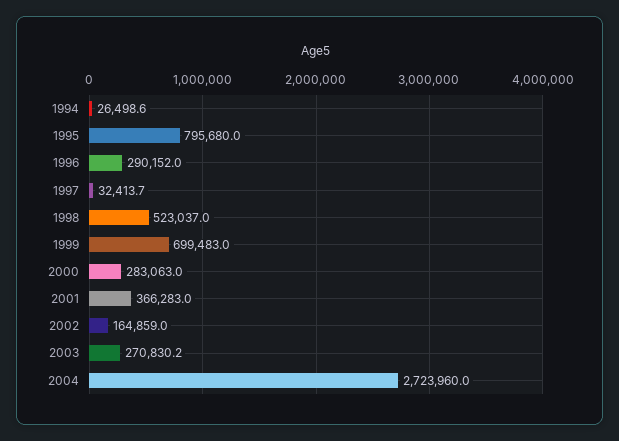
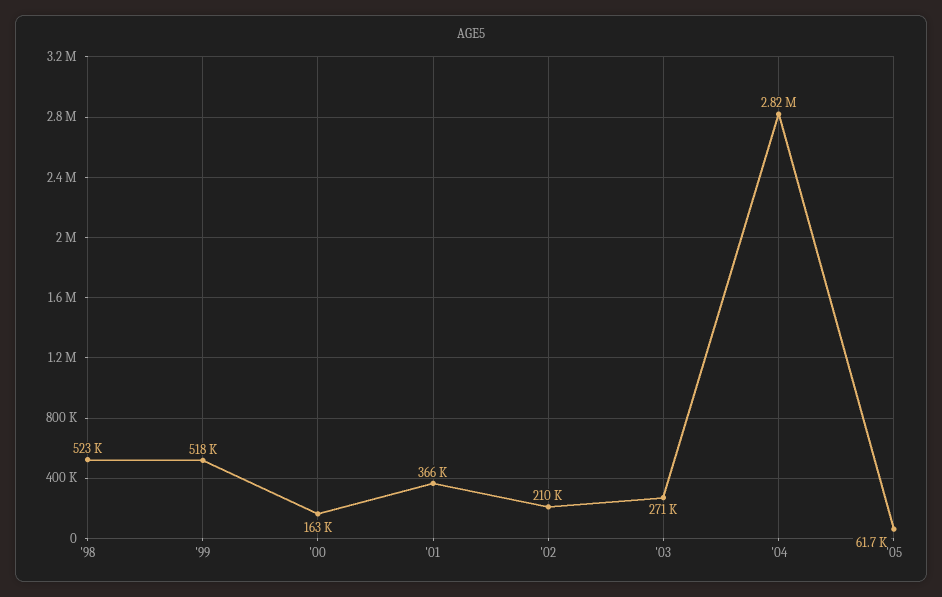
1994: 26498.6 -> none
1995: 795680 -> none
1996: 290152 -> none
1997: 32413.7 -> none
1999: 699483 -> 518000
2000: 283063 -> 163000
2002: 164859 -> 210000
2004: 2723960 -> 2820000
'05: none -> 61700

